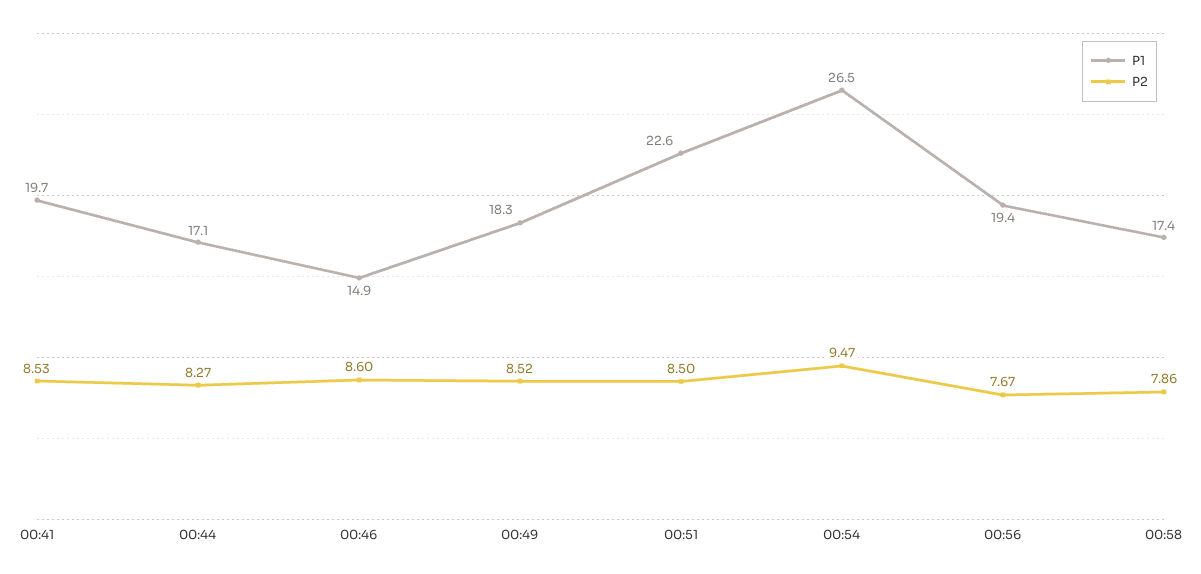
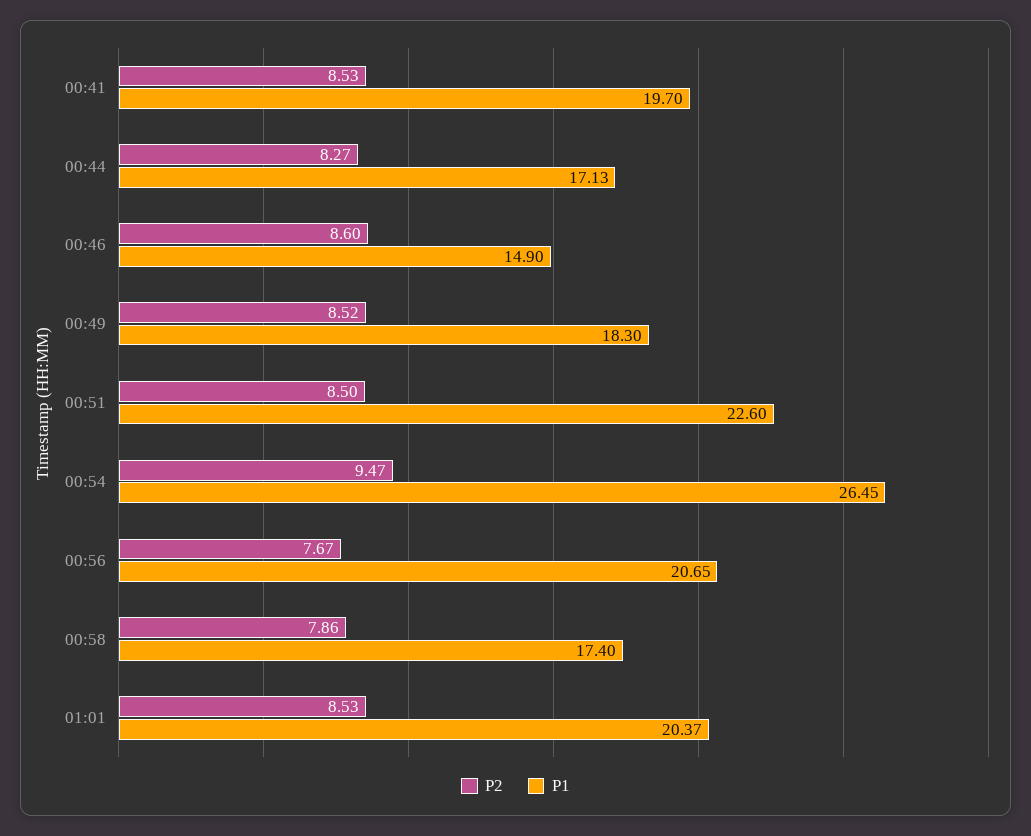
P1, 00:56: 19.4 -> 20.65
P2, 01:01: none -> 8.53
P1, 01:01: none -> 20.37

